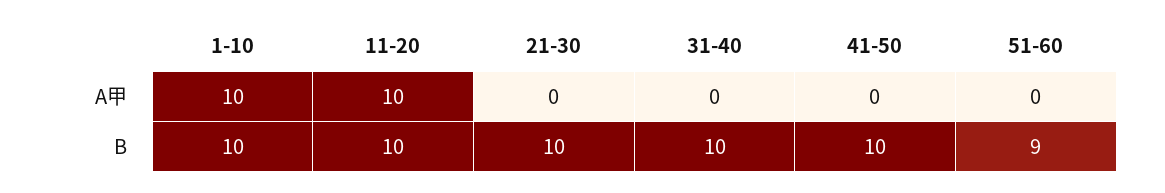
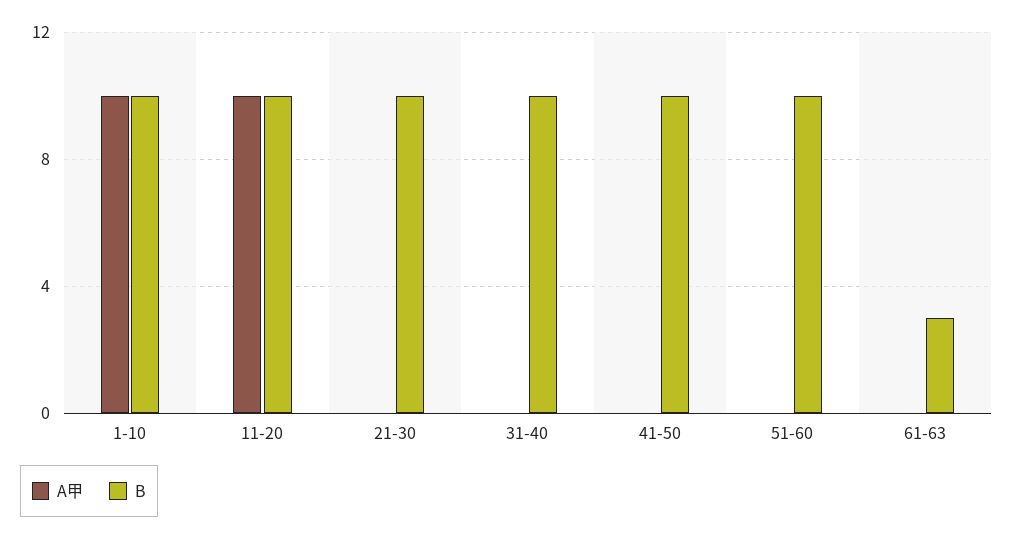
B, 51-60: 9 -> 10
A甲, 61-63: none -> 0
B, 61-63: none -> 3

